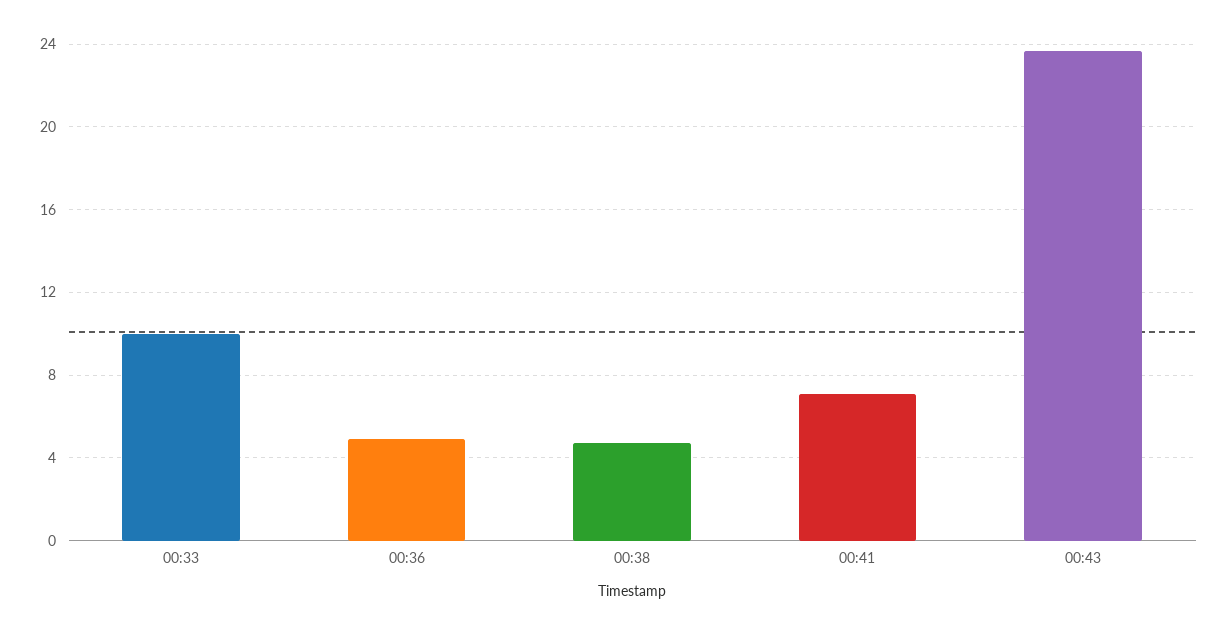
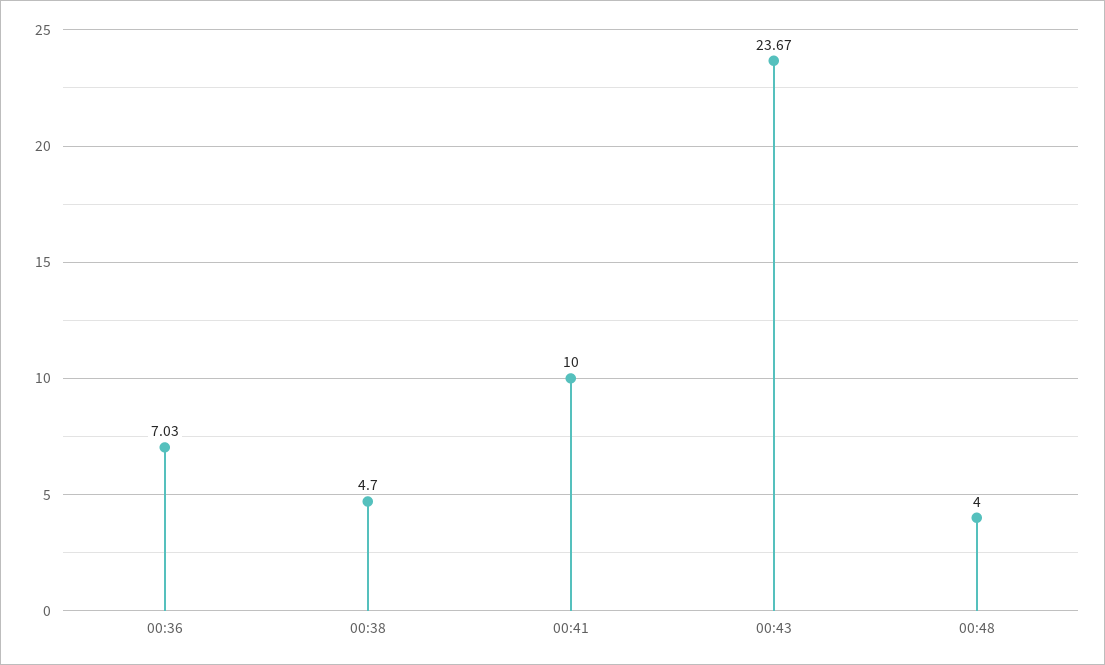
00:33: 10 -> none
00:36: 5 -> 7.03
00:41: 7 -> 10
00:48: none -> 4

